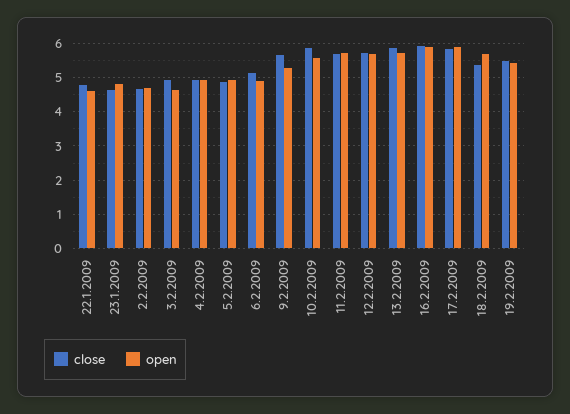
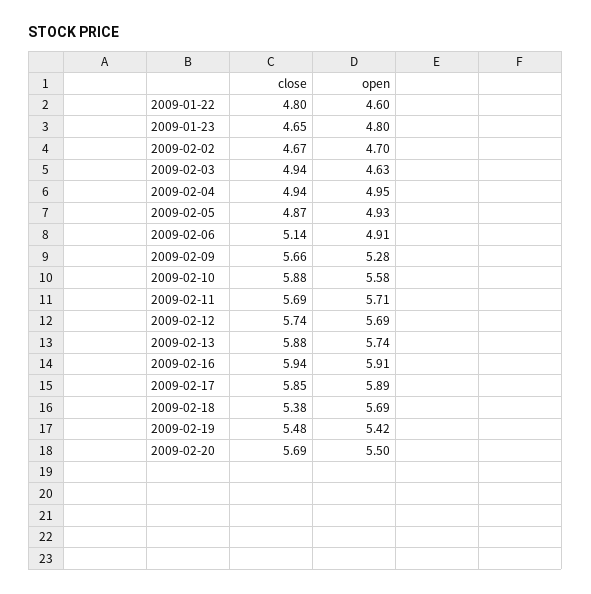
close, 2009-02-20: none -> 5.69
open, 2009-02-20: none -> 5.5

